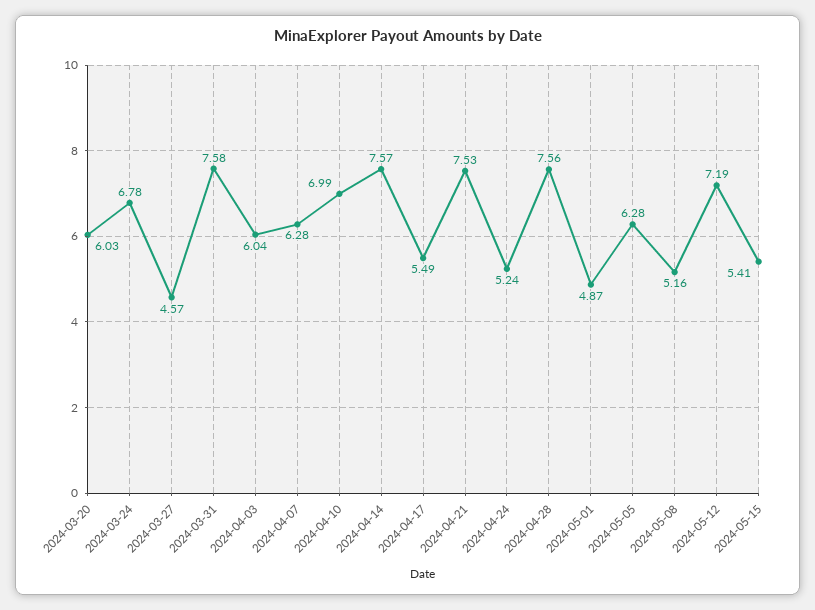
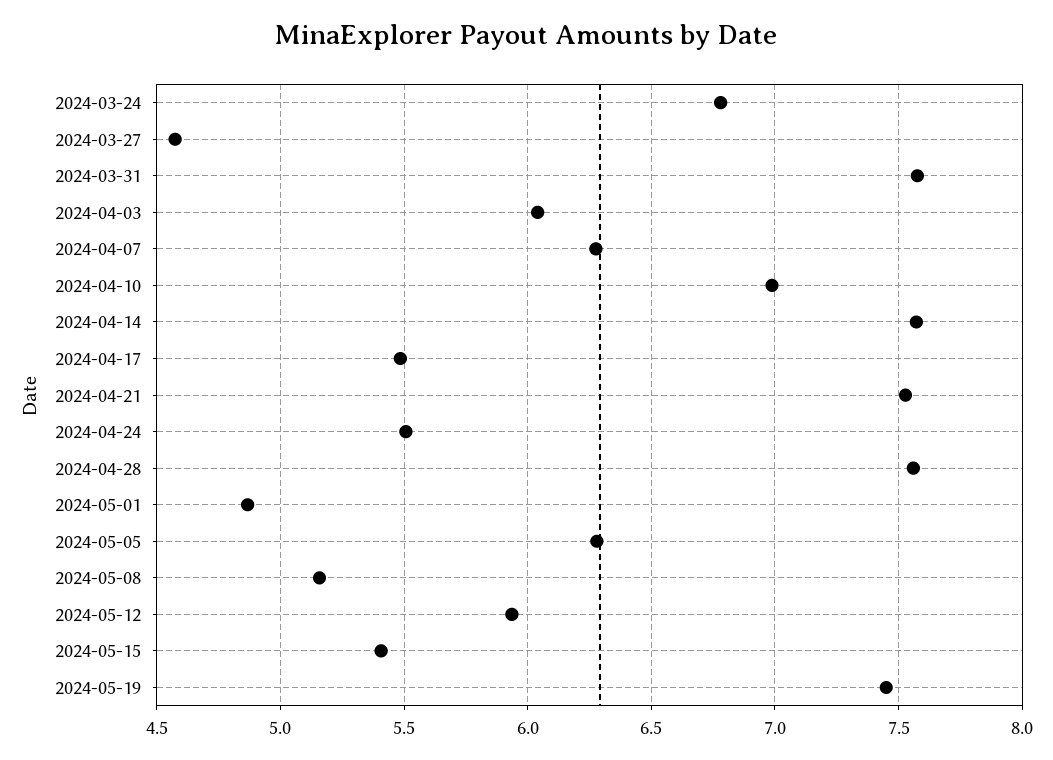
2024-03-20: 6.03 -> none
2024-04-24: 5.24 -> 5.5
2024-05-12: 7.19 -> 5.95
2024-05-19: none -> 7.45

